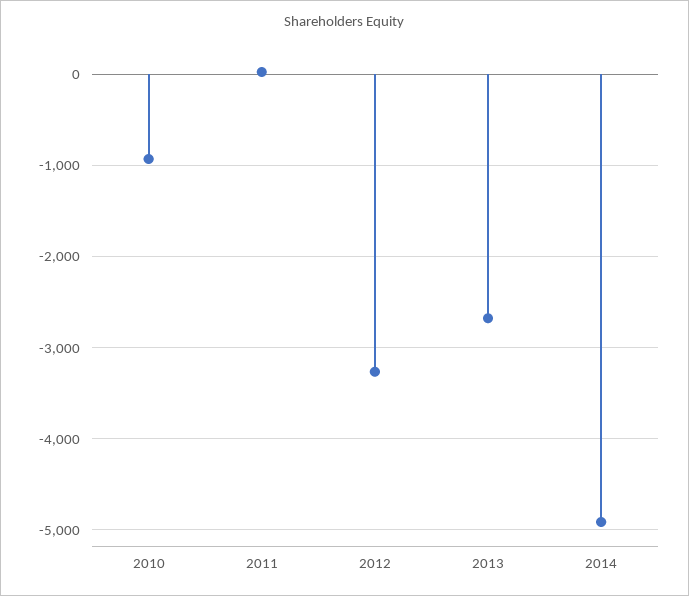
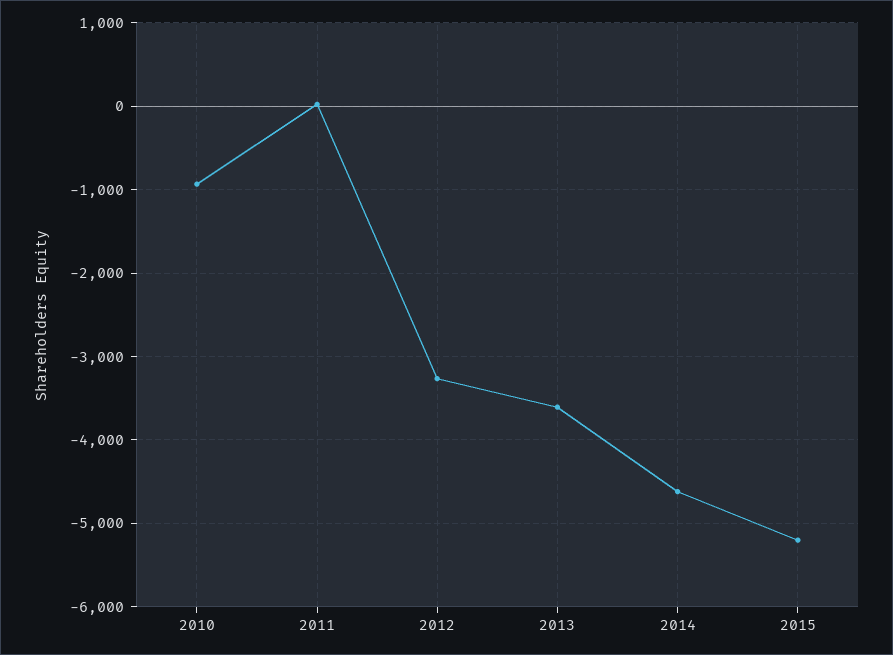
2013: -2700 -> -3600
2014: -4900 -> -4600
2015: none -> -5200

